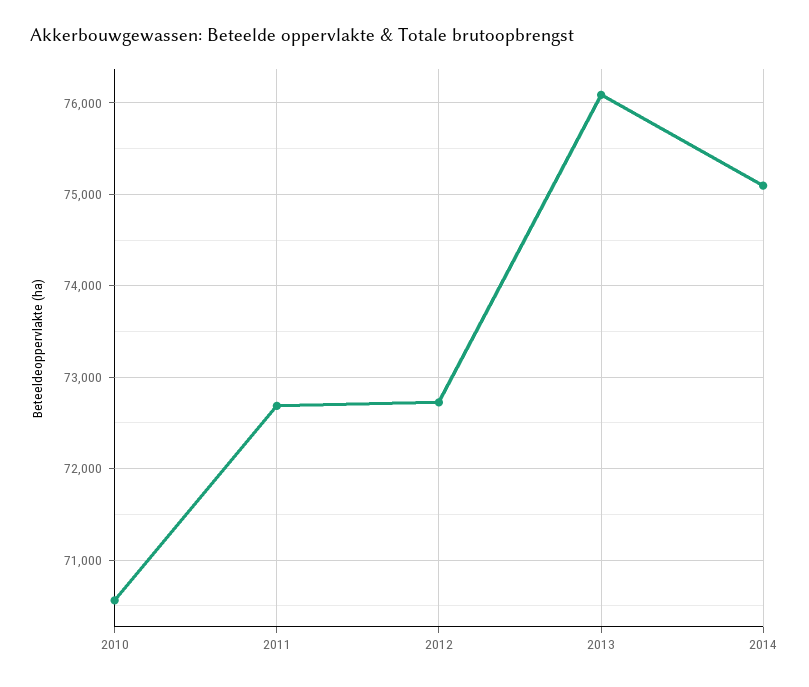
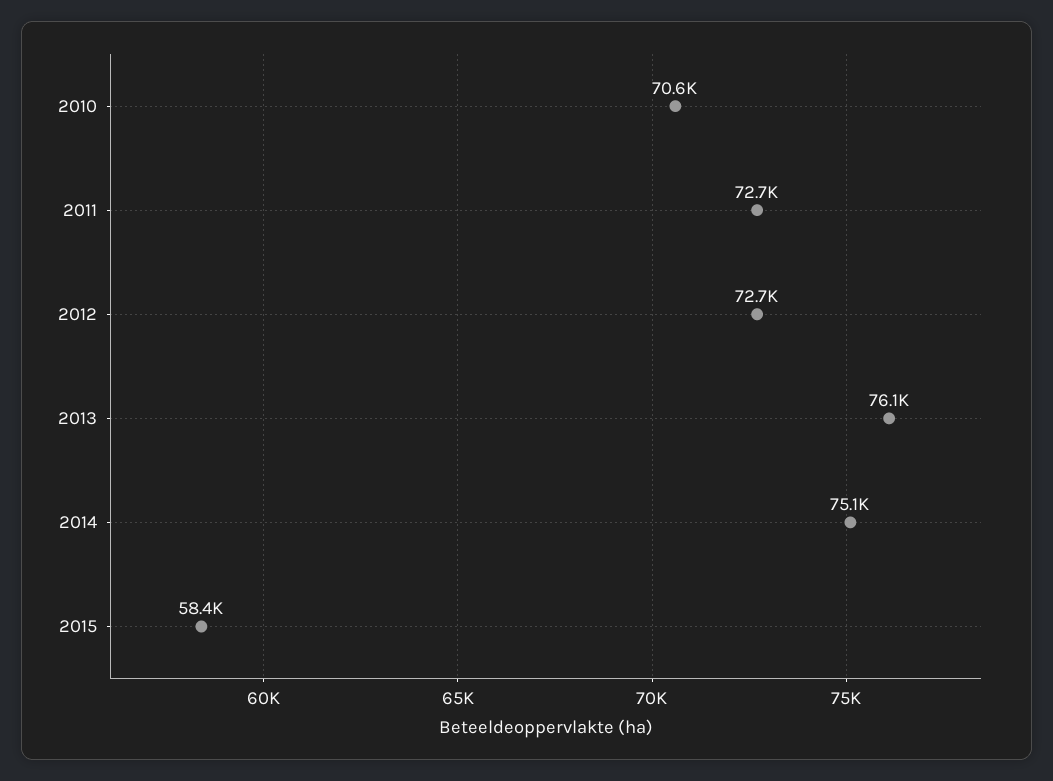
2015: none -> 58400

